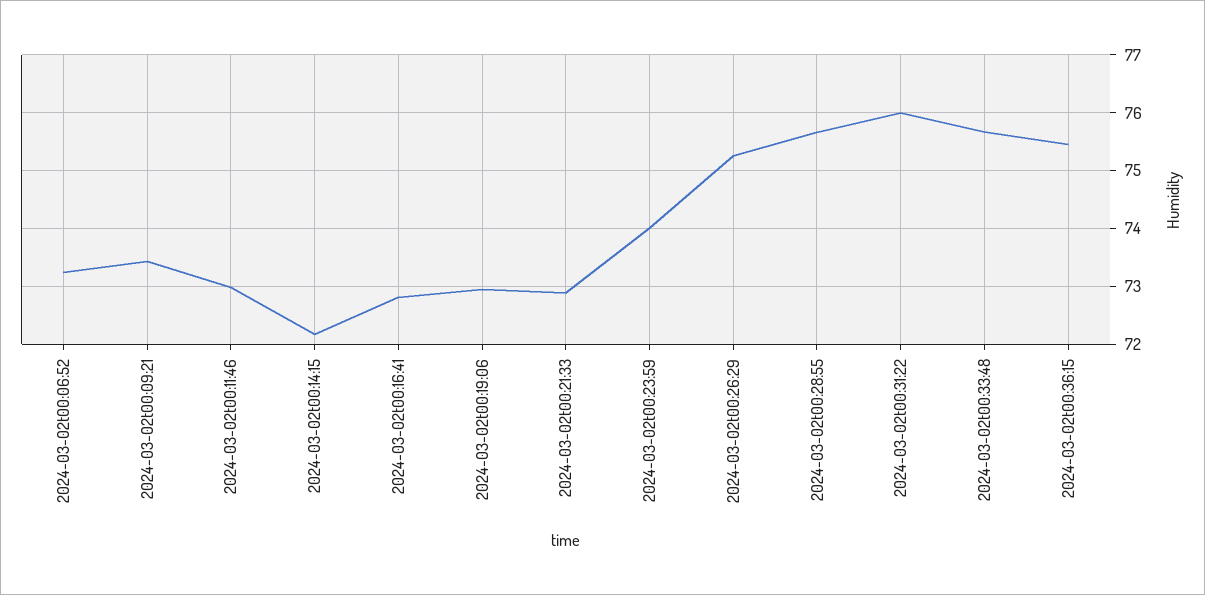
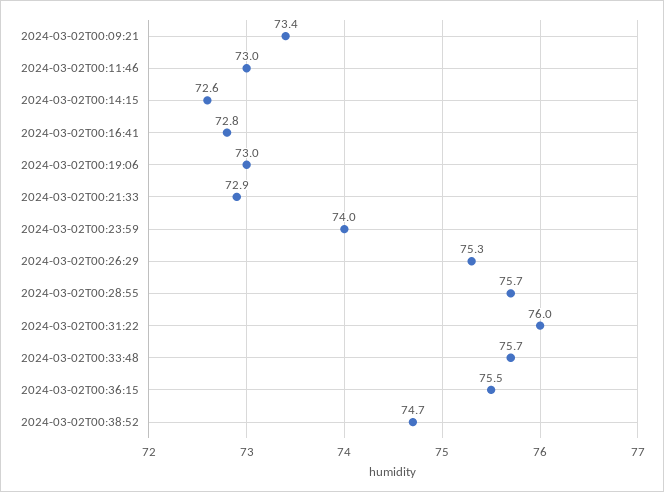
2024-03-02t00:06:52: 73.2 -> none
2024-03-02t00:14:15: 72.2 -> 72.6
2024-03-02T00:38:52: none -> 74.7

